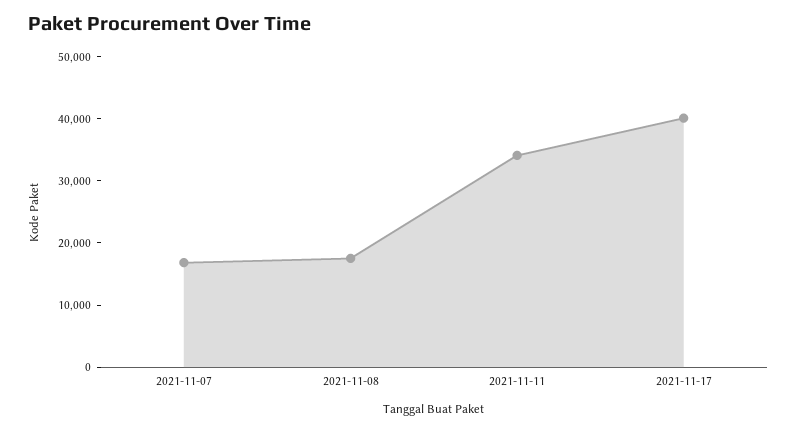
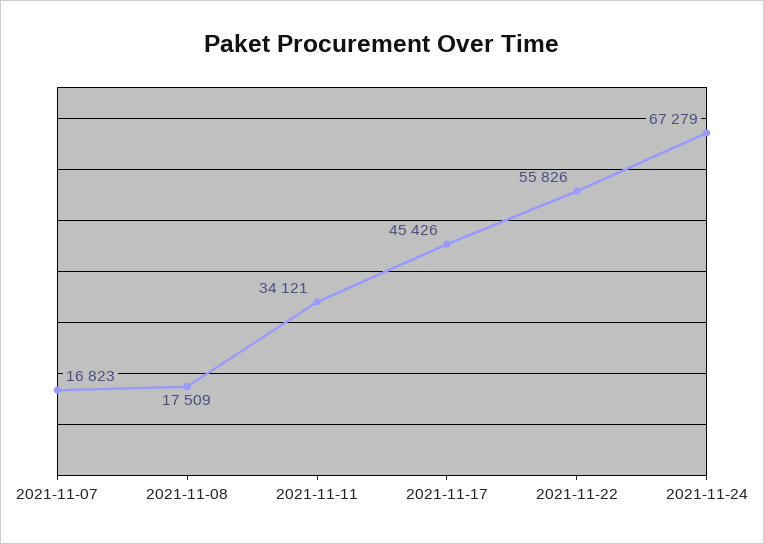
2021-11-17: 40000 -> 45426
2021-11-22: none -> 55826
2021-11-24: none -> 67279

